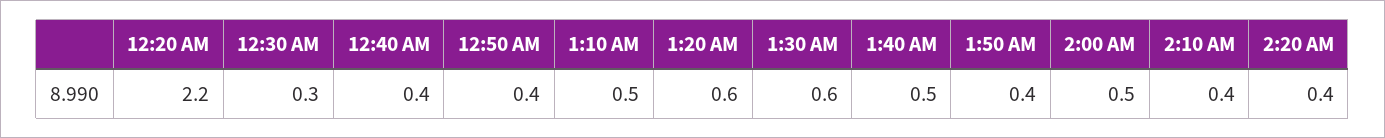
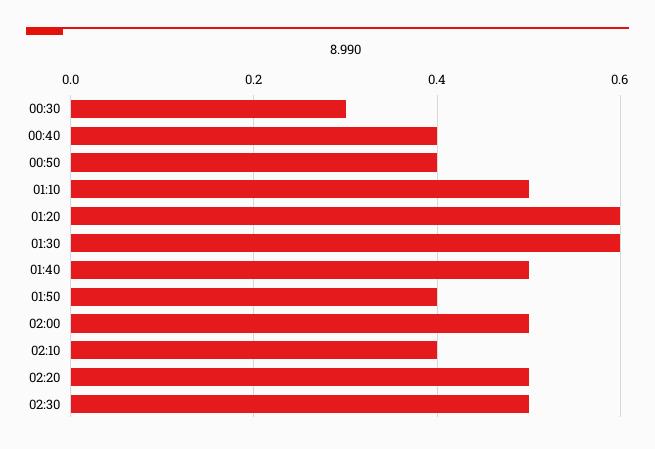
12:20 AM: 2.2 -> none
2:20 AM: 0.4 -> 0.5
02:30: none -> 0.5

